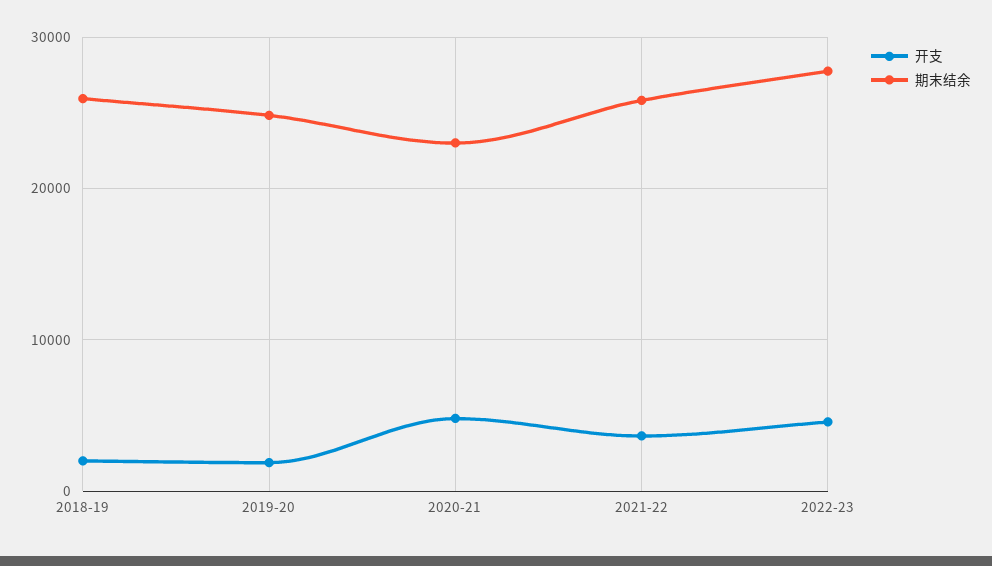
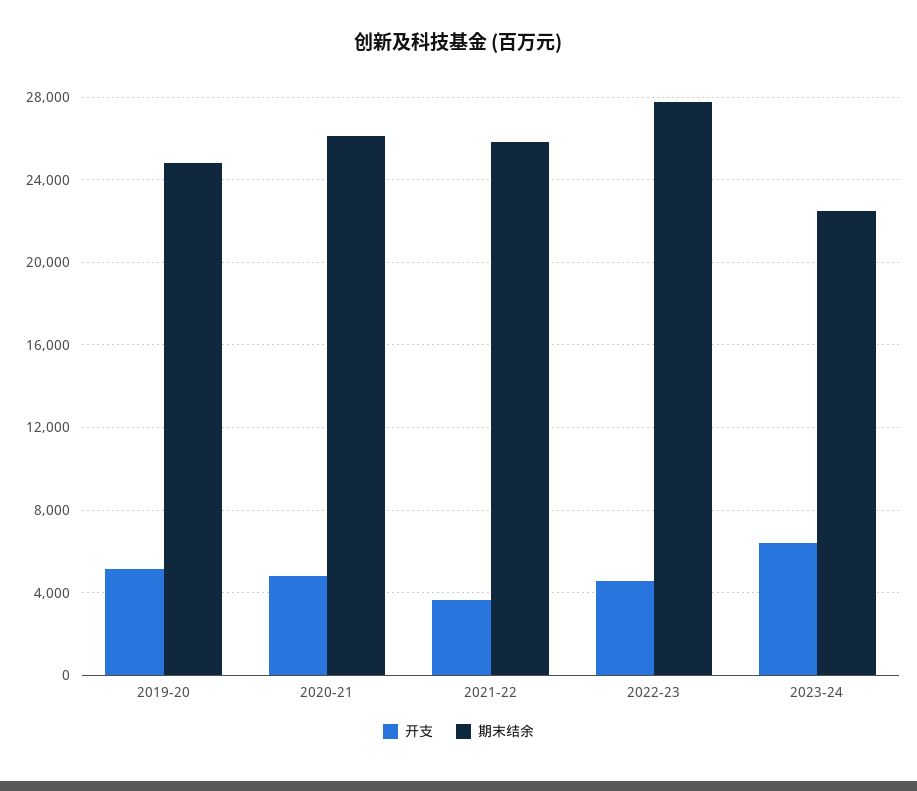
开支, 2018-19: 2000 -> none
期末结余, 2018-19: 26000 -> none
开支, 2019-20: 2000 -> 5000
期末结余, 2020-21: 23000 -> 26000
开支, 2023-24: none -> 6500
期末结余, 2023-24: none -> 22500

